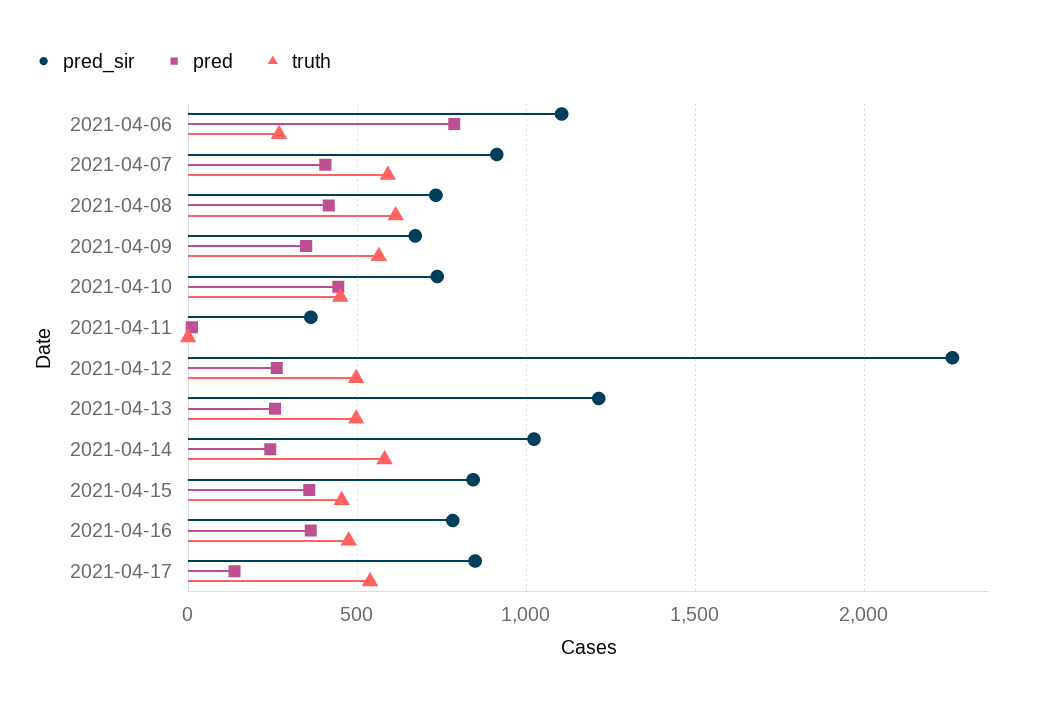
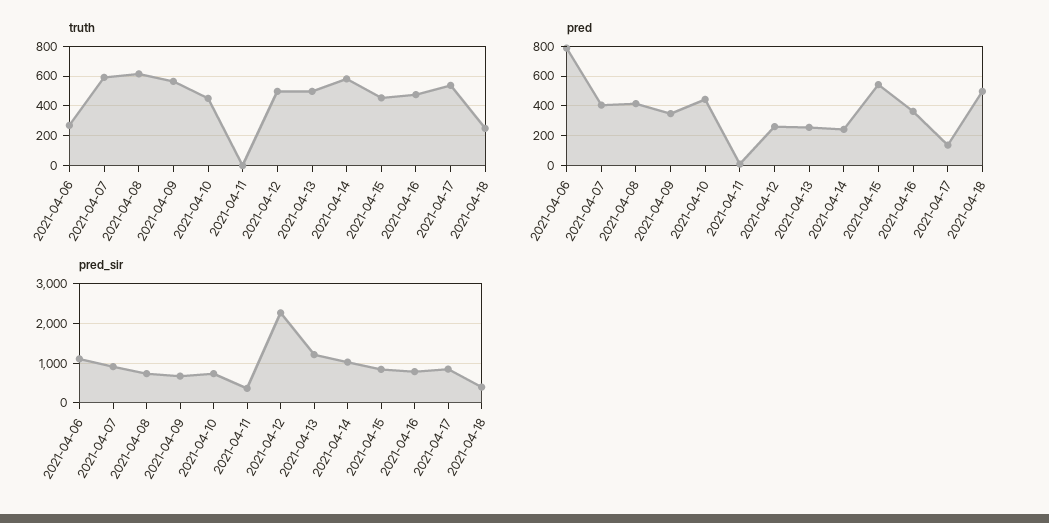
pred, 2021-04-15: 350 -> 550
truth, 2021-04-18: none -> 250
pred, 2021-04-18: none -> 500
pred_sir, 2021-04-18: none -> 400

